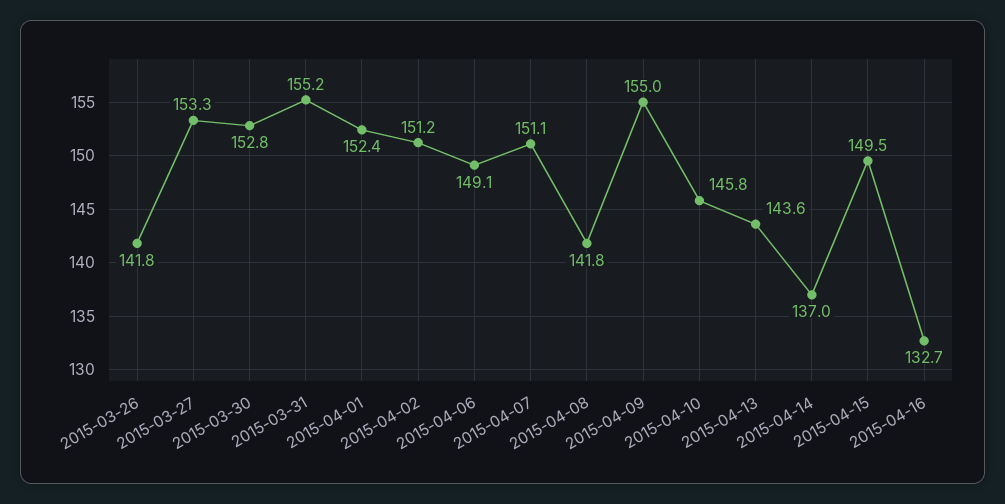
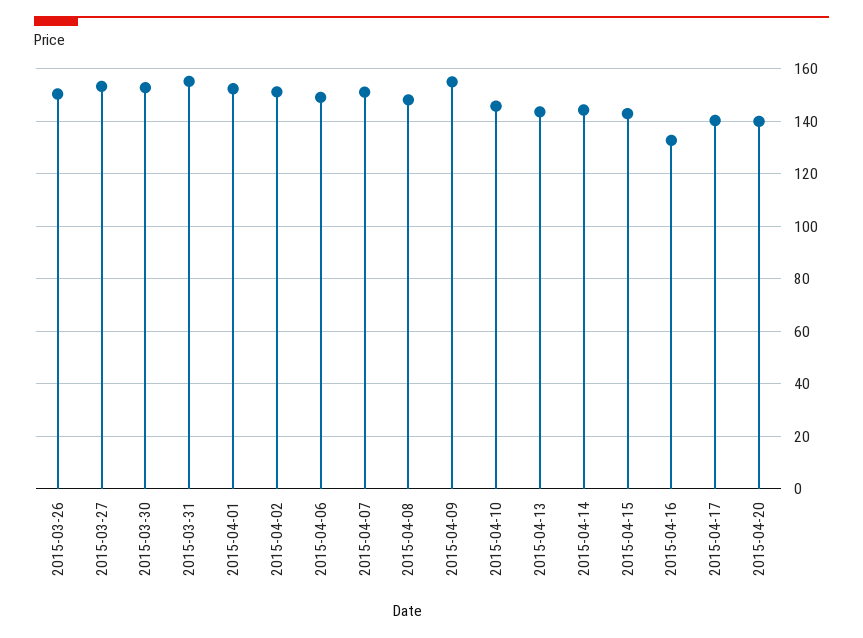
2015-03-26: 141.8 -> 150
2015-04-08: 141.8 -> 147.5
2015-04-14: 137 -> 145
2015-04-15: 149.5 -> 142.5
2015-04-17: none -> 140
2015-04-20: none -> 140

